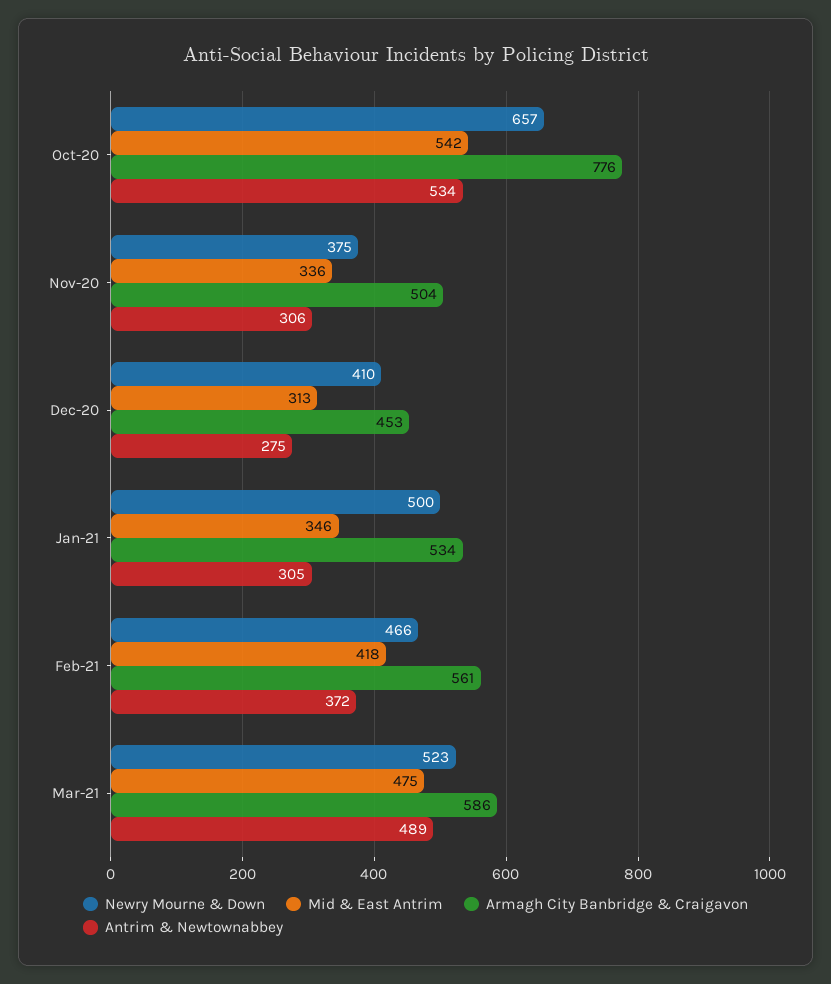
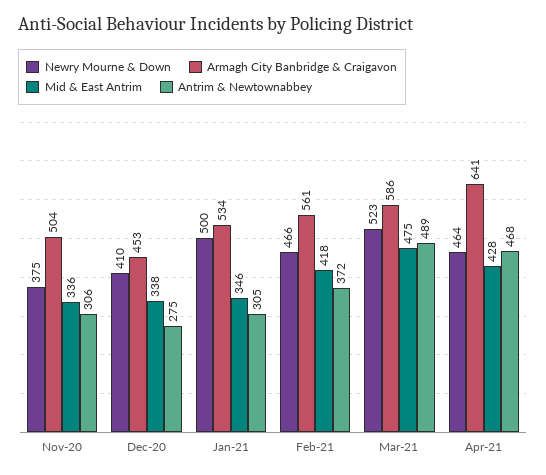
Newry Mourne & Down, Oct-20: 657 -> none
Mid & East Antrim, Oct-20: 542 -> none
Armagh City Banbridge & Craigavon, Oct-20: 776 -> none
Antrim & Newtownabbey, Oct-20: 534 -> none
Mid & East Antrim, Dec-20: 313 -> 338
Newry Mourne & Down, Apr-21: none -> 464
Armagh City Banbridge & Craigavon, Apr-21: none -> 641
Mid & East Antrim, Apr-21: none -> 428
Antrim & Newtownabbey, Apr-21: none -> 468

